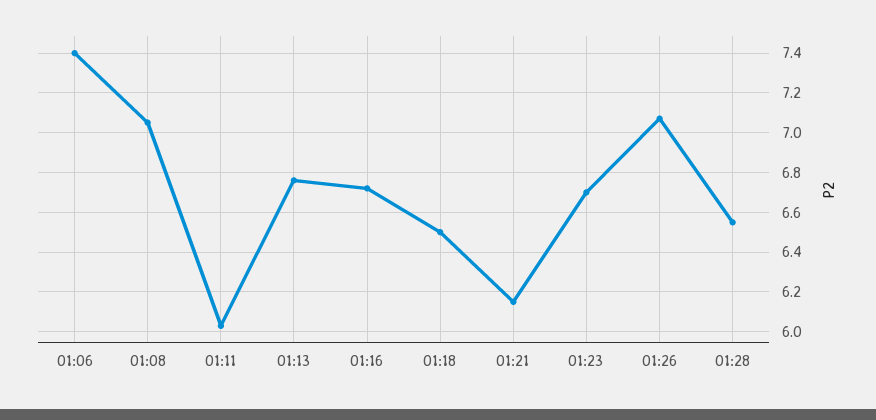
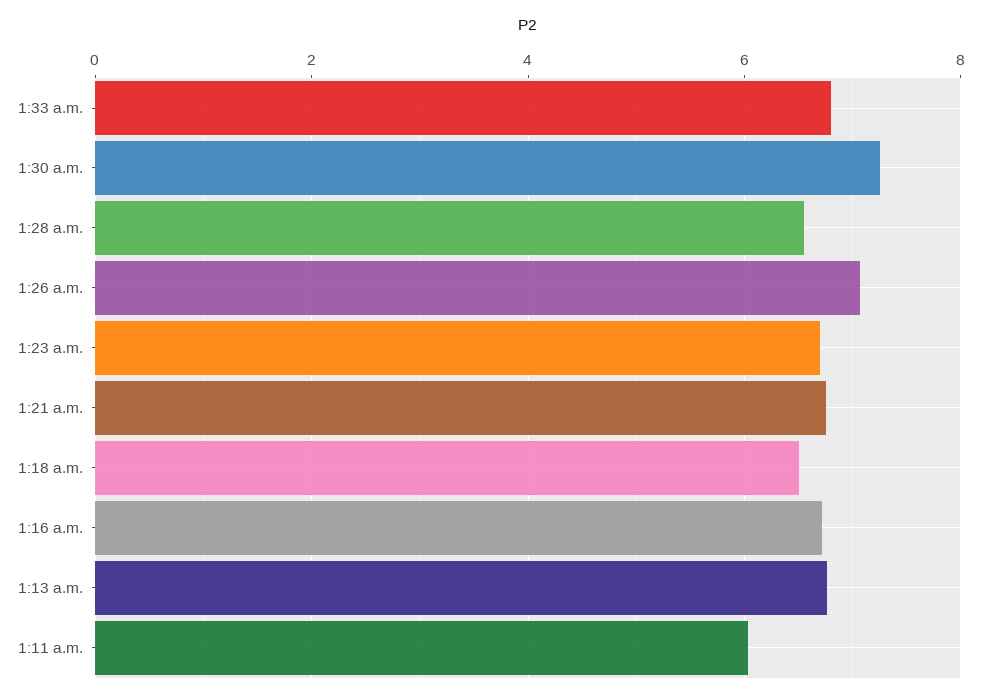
01:06: 7.4 -> none
01:08: 7.05 -> none
01:21: 6.15 -> 6.8
1:33 a.m.: none -> 6.8
1:30 a.m.: none -> 7.2

